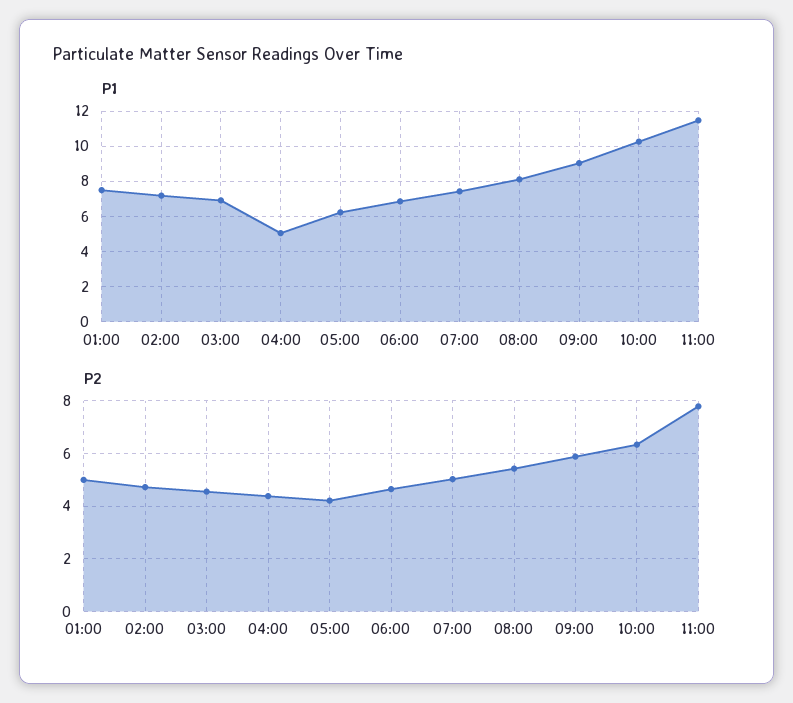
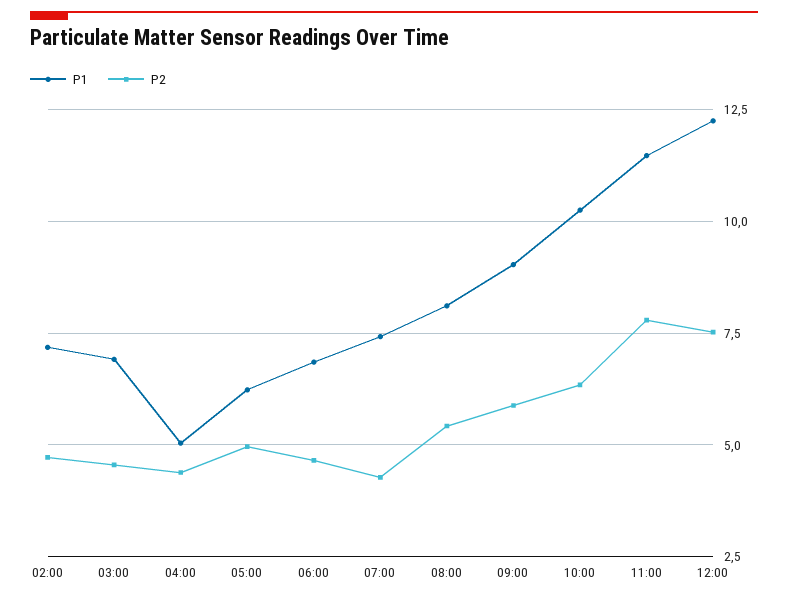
P1, 01:00: 7.5 -> none
P2, 01:00: 5 -> none
P2, 05:00: 4.25 -> 5
P2, 07:00: 5 -> 4.25
P1, 12:00: none -> 12.25
P2, 12:00: none -> 7.5

